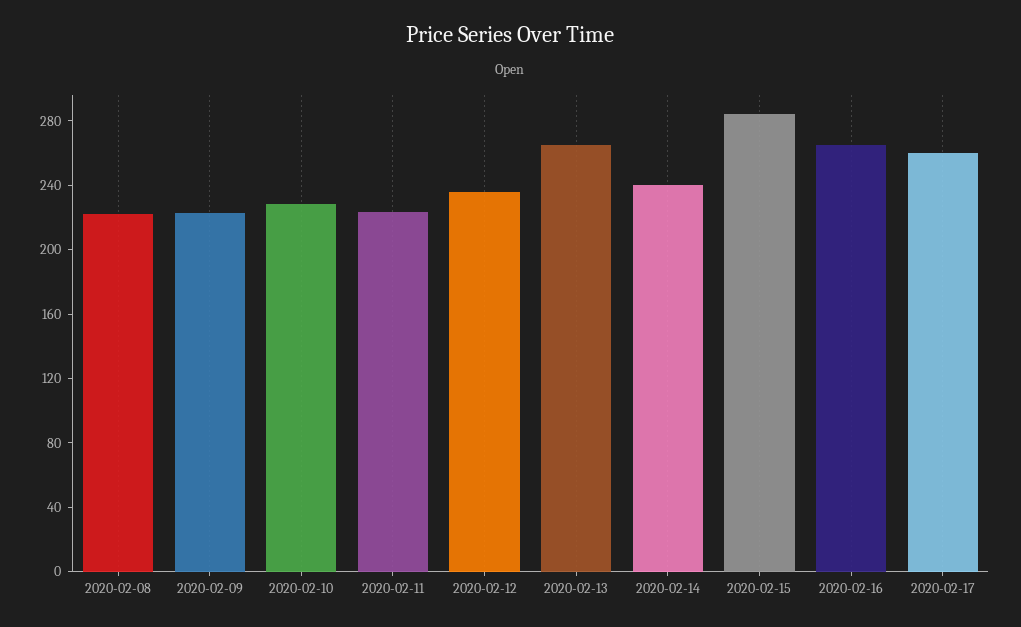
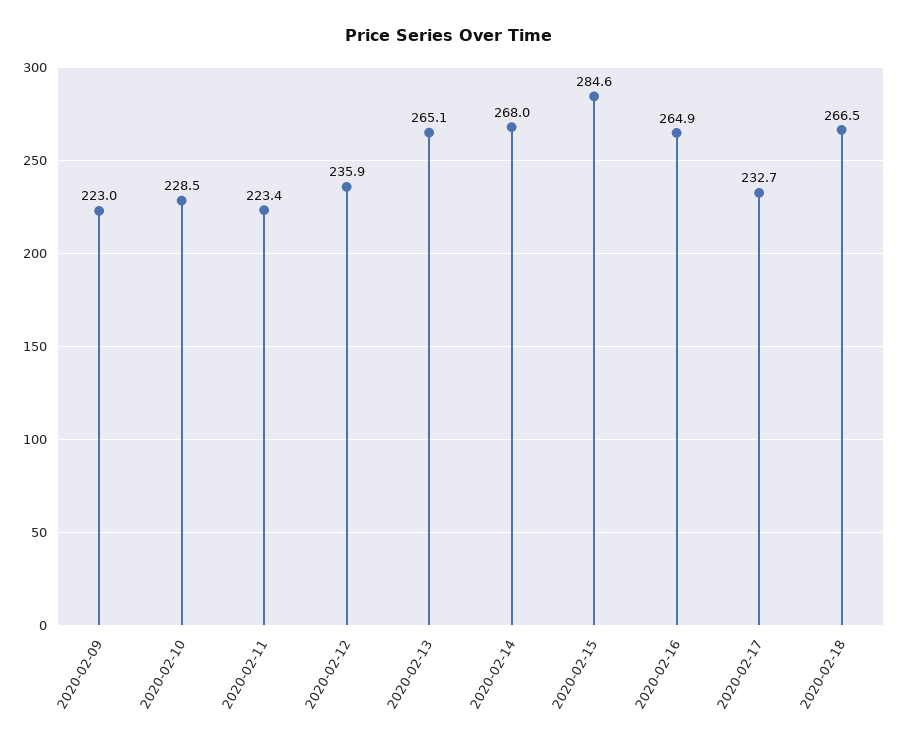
2020-02-08: 220 -> none
2020-02-14: 240 -> 268
2020-02-17: 260 -> 232.7
2020-02-18: none -> 266.5

